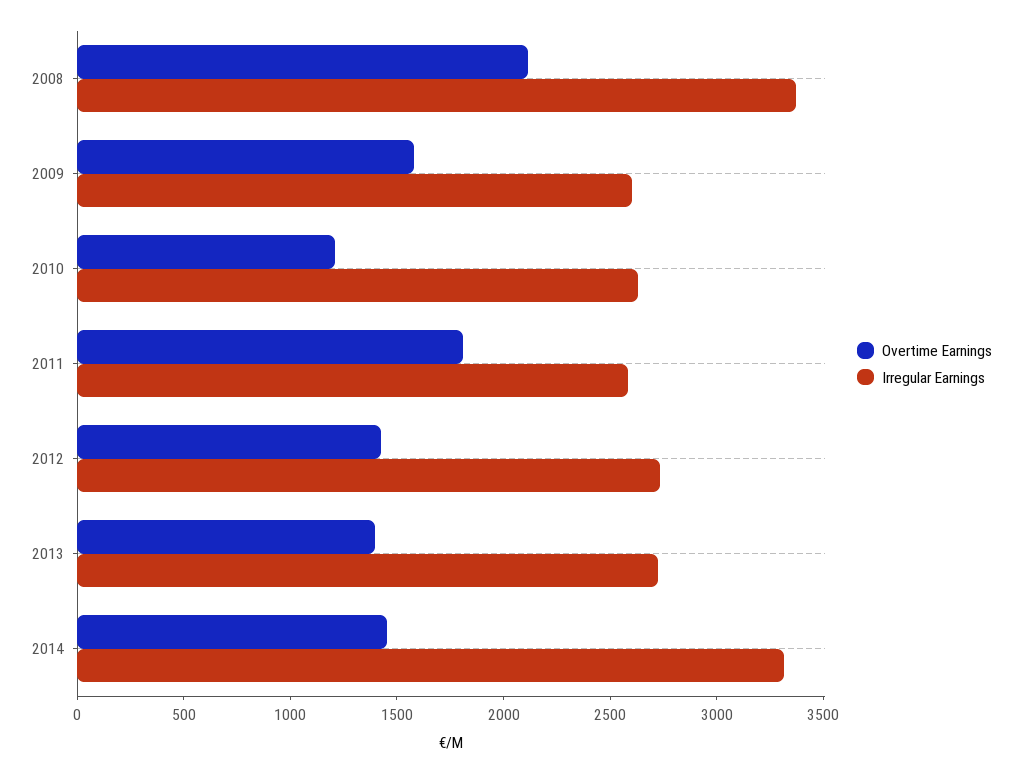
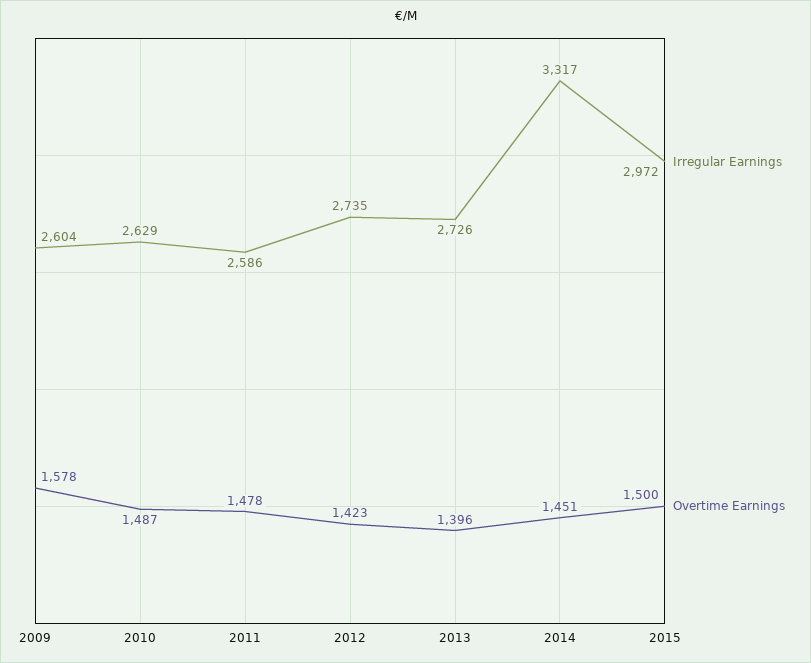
Overtime Earnings, 2008: 2100 -> none
Irregular Earnings, 2008: 3400 -> none
Overtime Earnings, 2010: 1200 -> 1487
Overtime Earnings, 2011: 1800 -> 1478
Irregular Earnings, 2015: none -> 2972
Overtime Earnings, 2015: none -> 1500

